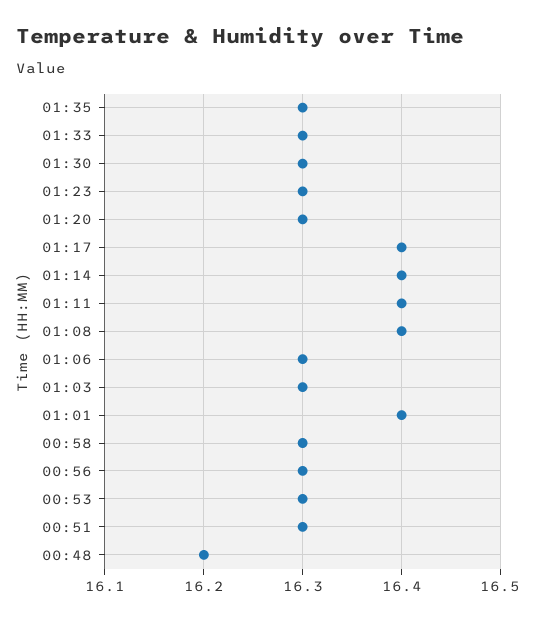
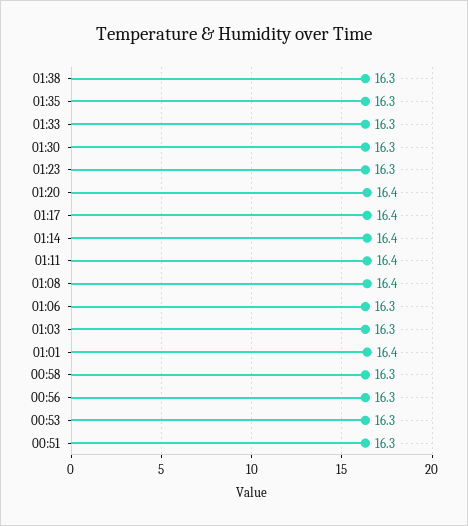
01:20: 16.3 -> 16.4
00:48: 16.2 -> none
01:38: none -> 16.3

